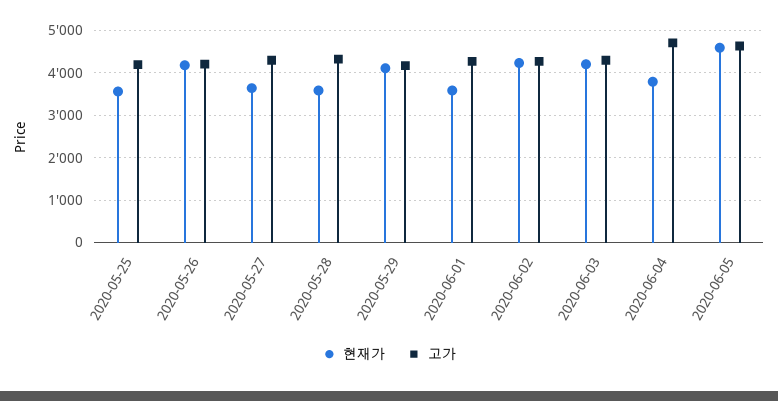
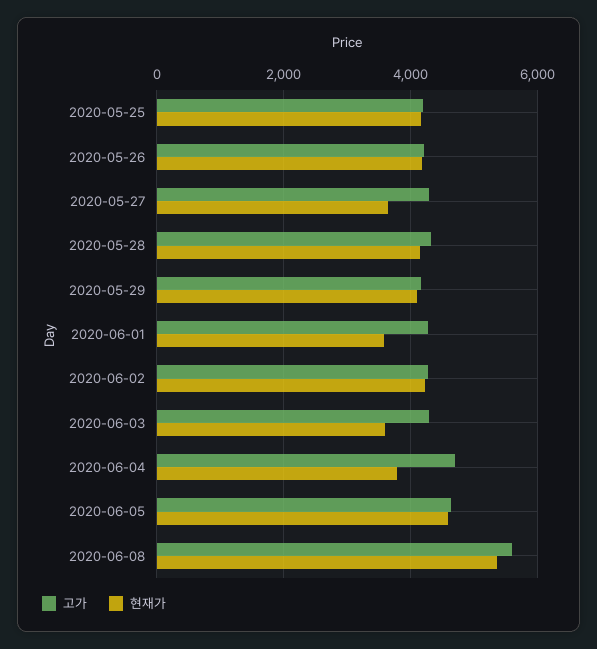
현재가, 2020-05-25: 3600 -> 4200
현재가, 2020-05-28: 3600 -> 4200
현재가, 2020-06-03: 4200 -> 3600
고가, 2020-06-08: none -> 5600
현재가, 2020-06-08: none -> 5400

